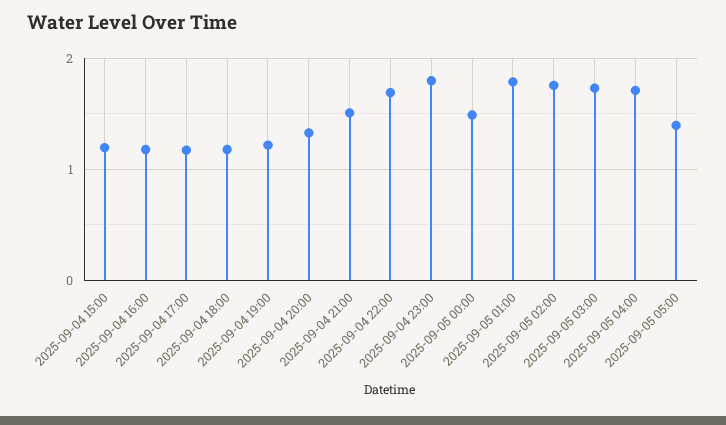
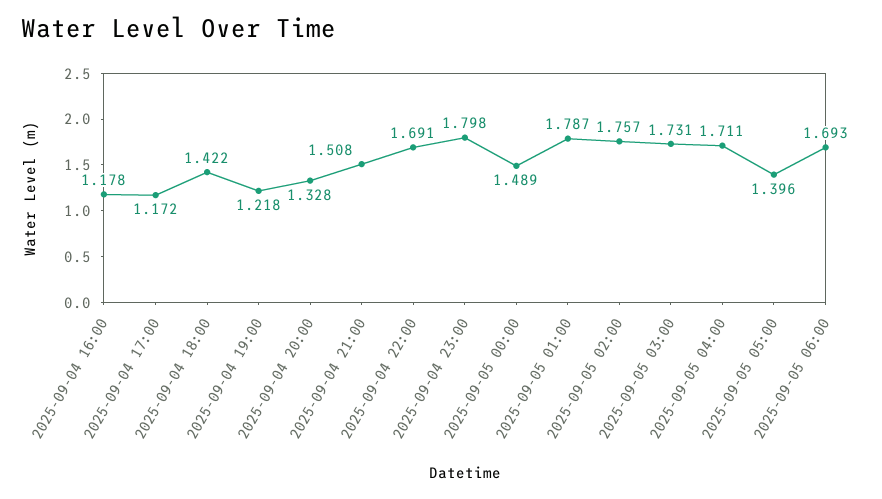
2025-09-04 15:00: 1.2 -> none
2025-09-04 18:00: 1.2 -> 1.422
2025-09-05 06:00: none -> 1.693

